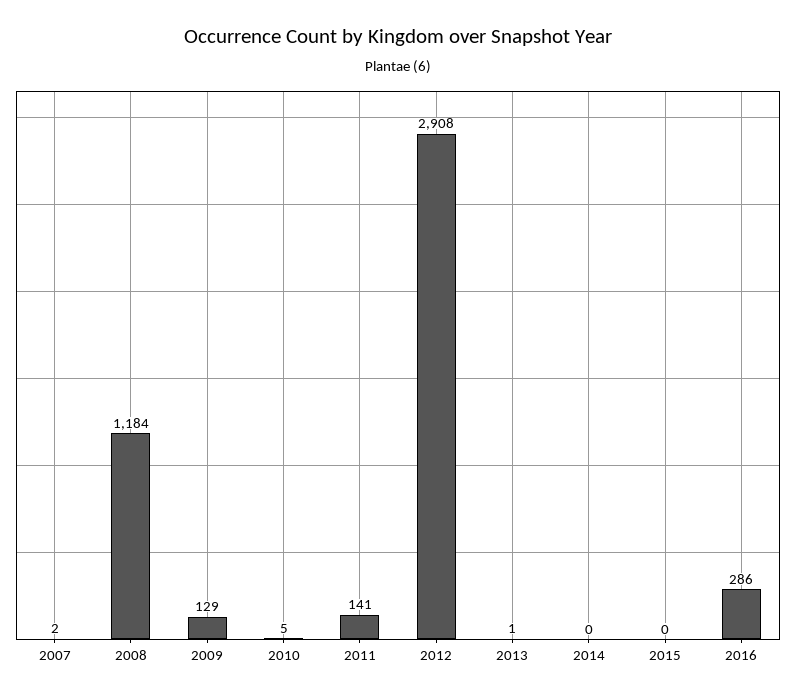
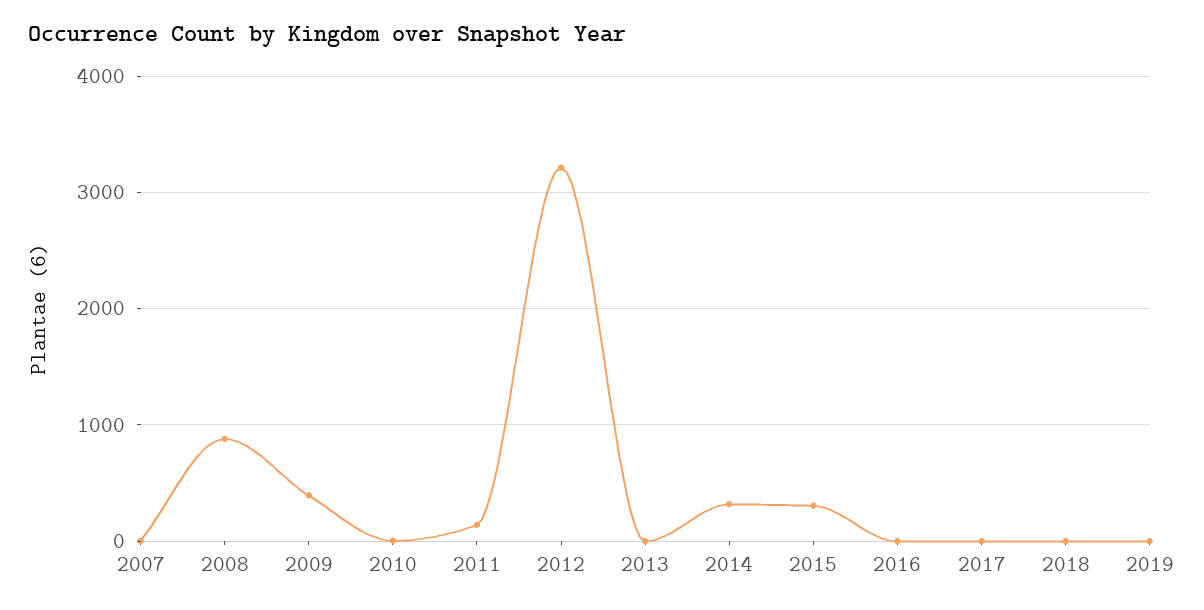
2008: 1184 -> 900
2009: 129 -> 400
2012: 2908 -> 3200
2014: 0 -> 300
2015: 0 -> 300
2016: 286 -> 0
2017: none -> 0
2018: none -> 0
2019: none -> 0

